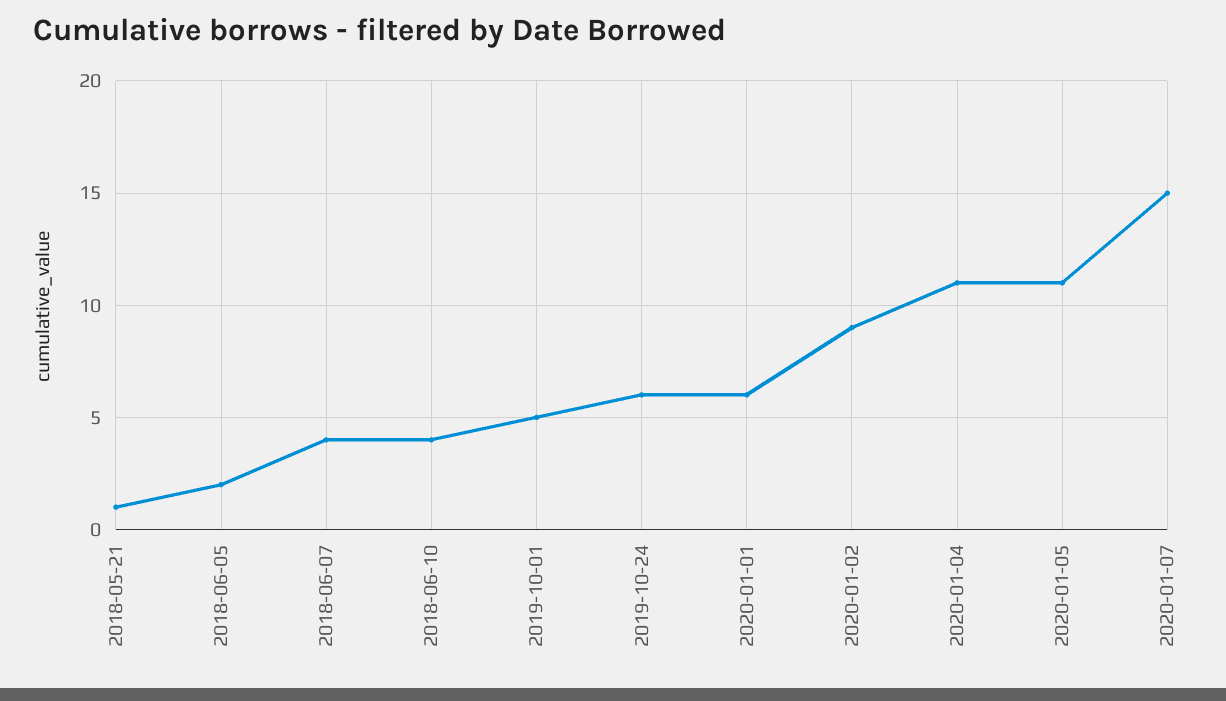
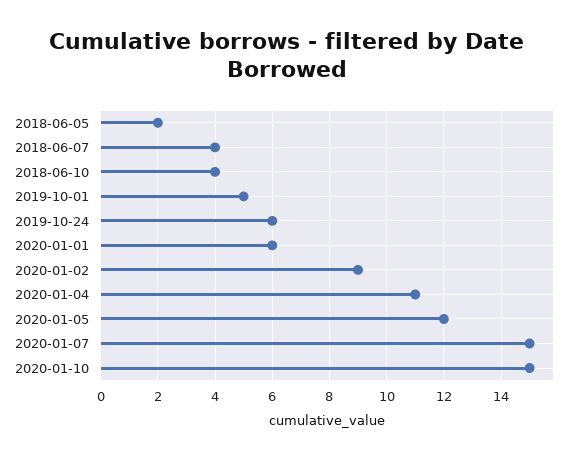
2018-05-21: 1 -> none
2020-01-05: 11 -> 12
2020-01-10: none -> 15

